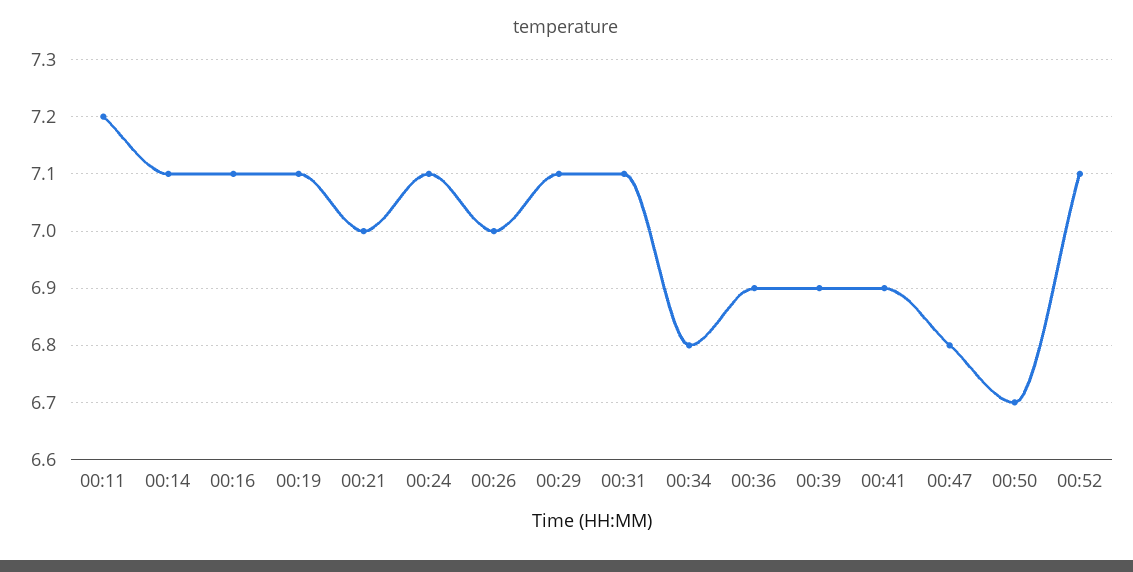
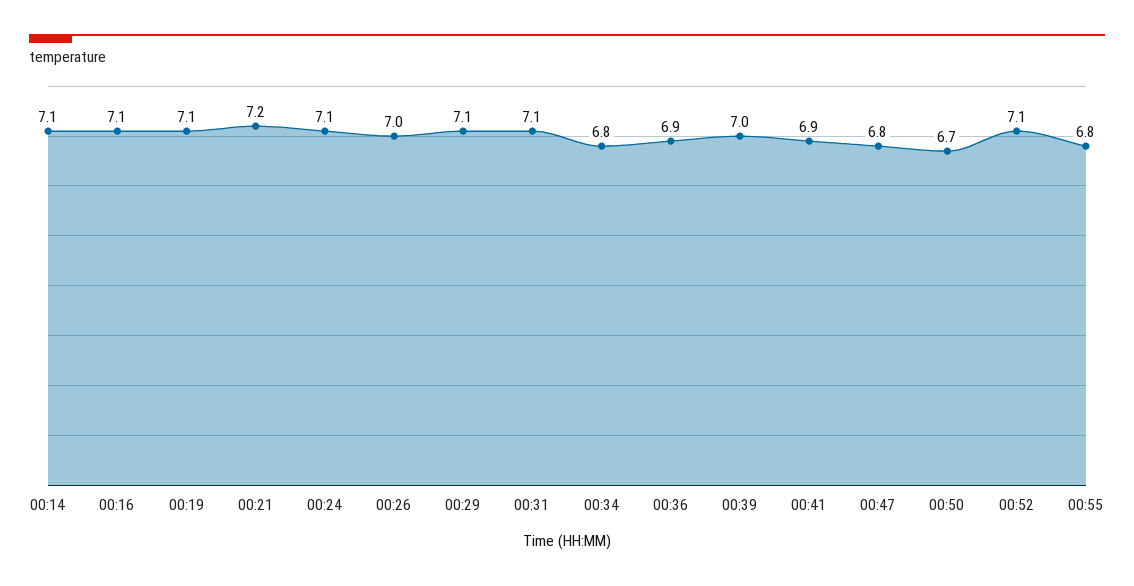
00:11: 7.2 -> none
00:21: 7 -> 7.2
00:39: 6.9 -> 7
00:55: none -> 6.8

